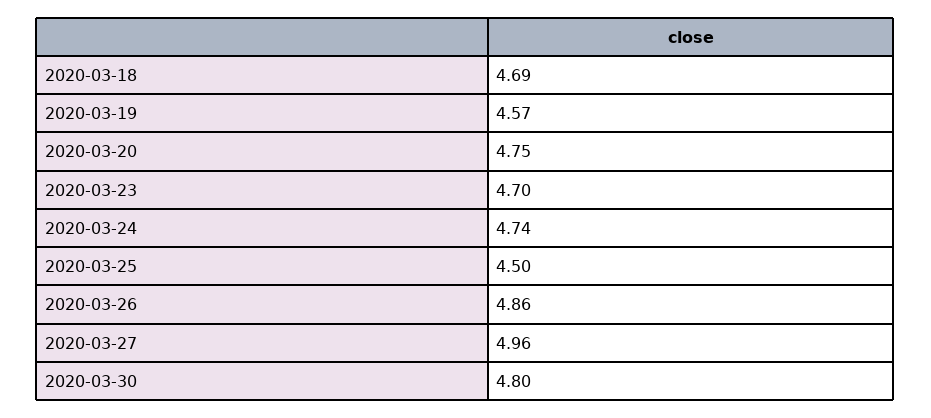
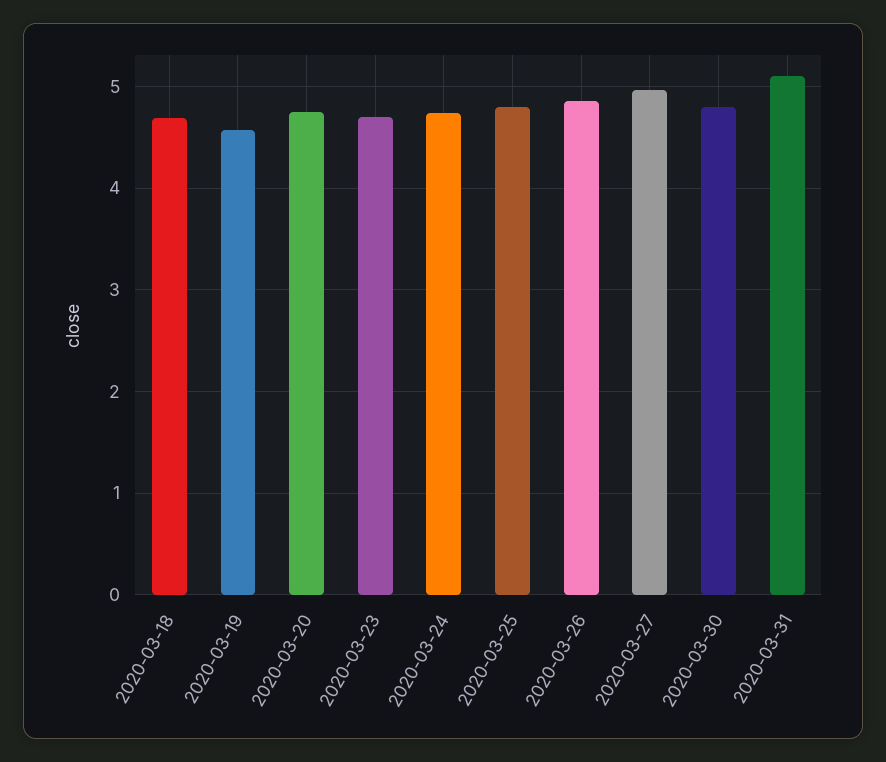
2020-03-25: 4.5 -> 4.8
2020-03-31: none -> 5.1

